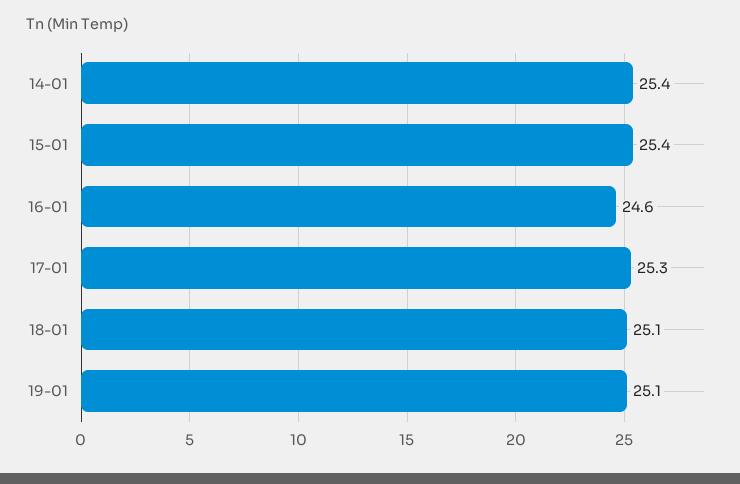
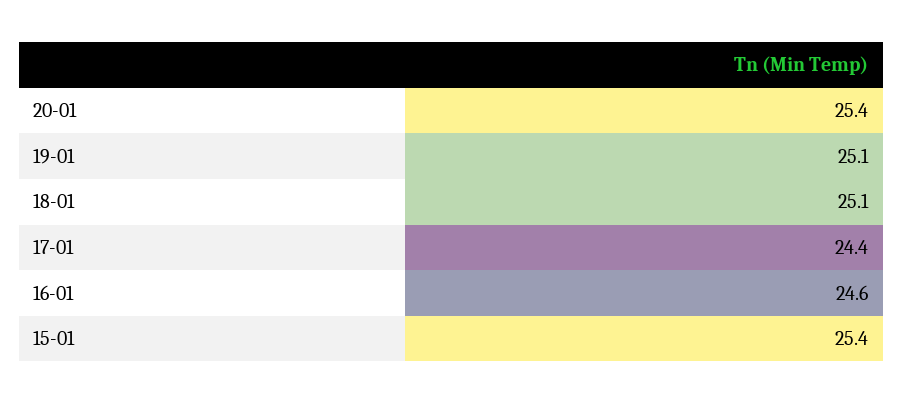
14-01: 25.4 -> none
17-01: 25.3 -> 24.4
20-01: none -> 25.4

